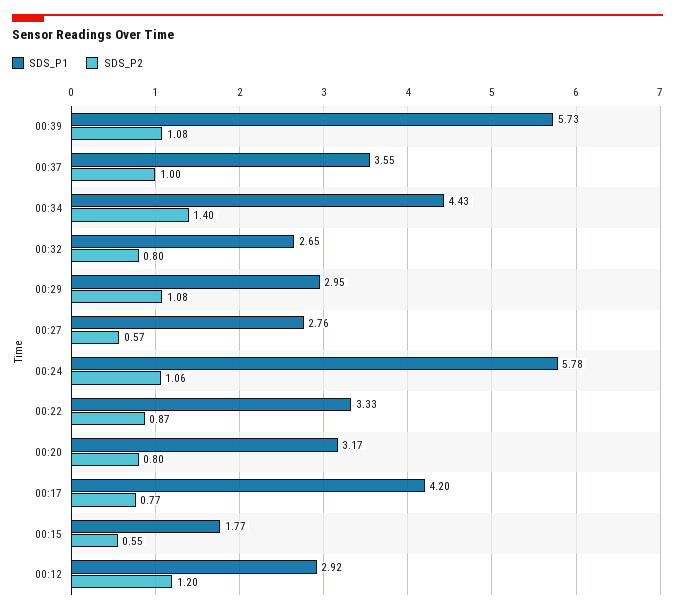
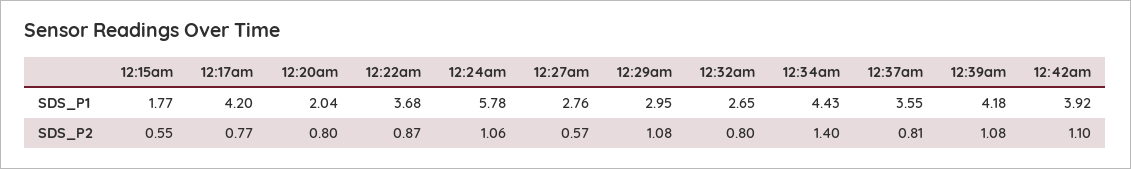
SDS_P1, 00:39: 5.73 -> 4.18
SDS_P2, 00:37: 1 -> 0.81
SDS_P1, 00:22: 3.33 -> 3.68
SDS_P1, 00:20: 3.17 -> 2.04
SDS_P1, 00:12: 2.92 -> none
SDS_P2, 00:12: 1.2 -> none
SDS_P1, 12:42am: none -> 3.92
SDS_P2, 12:42am: none -> 1.1

